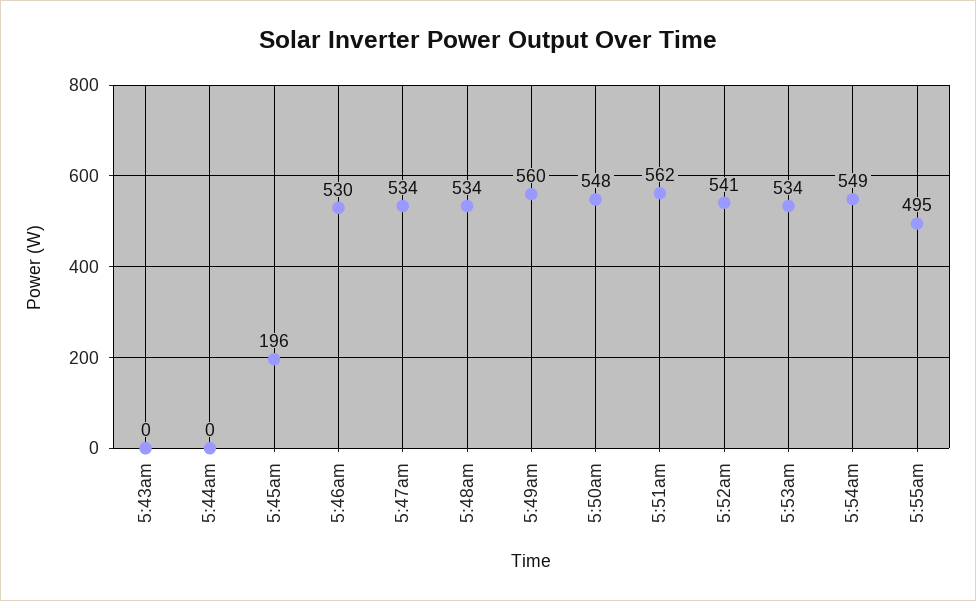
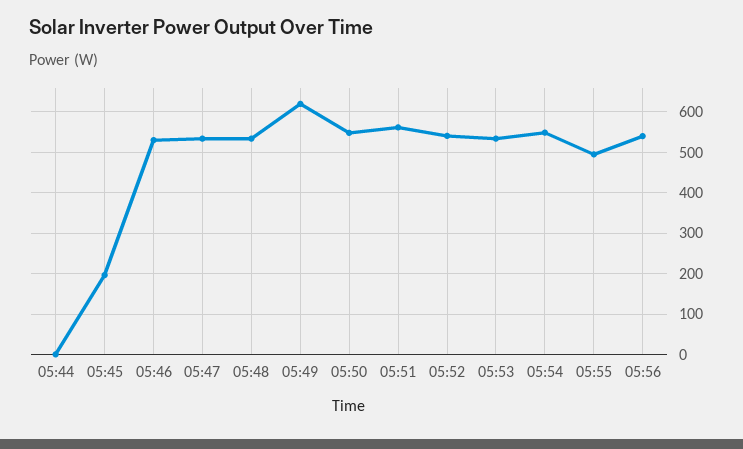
5:43am: 0 -> none
5:49am: 560 -> 620
05:56: none -> 540

